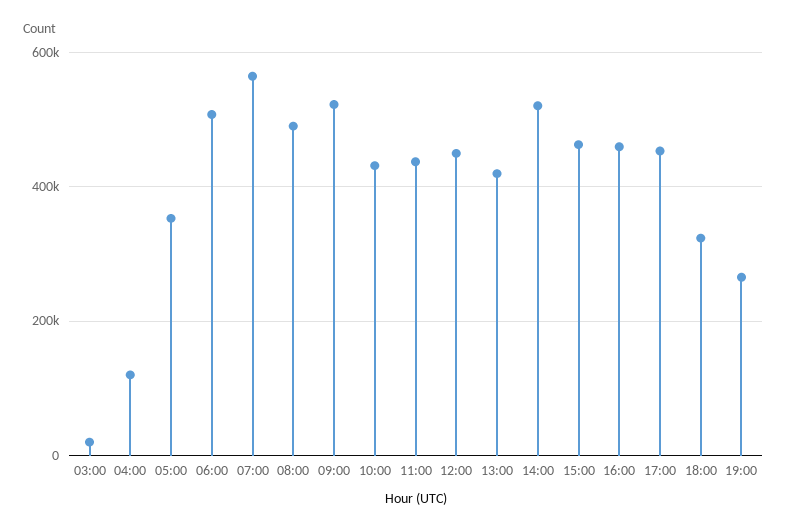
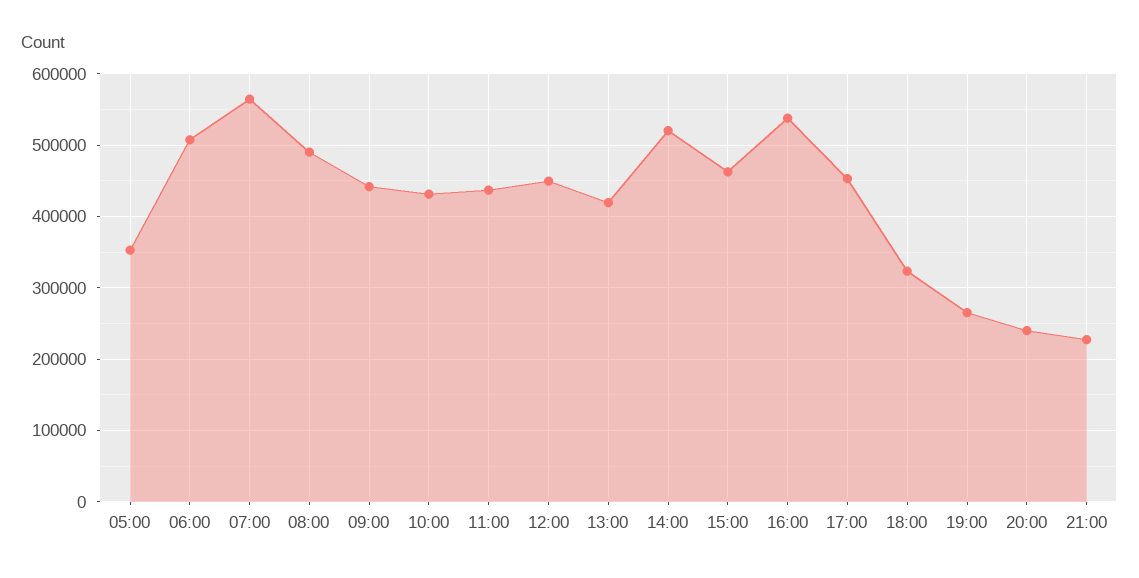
03:00: 20000 -> none
04:00: 120000 -> none
09:00: 520000 -> 440000
16:00: 460000 -> 540000
20:00: none -> 240000
21:00: none -> 230000

